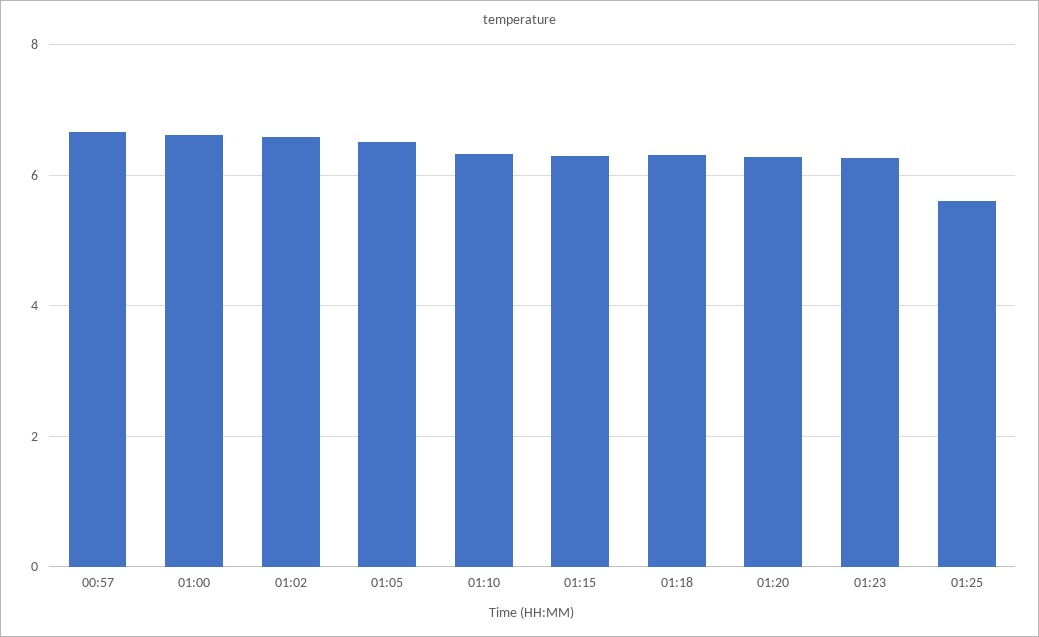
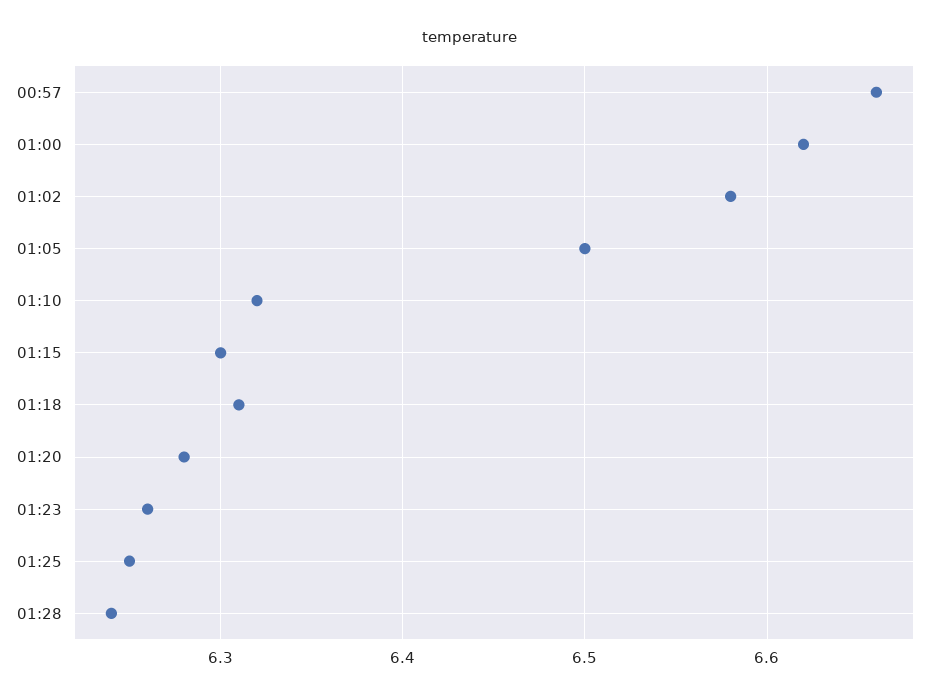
01:25: 5.6 -> 6.25
01:28: none -> 6.24

